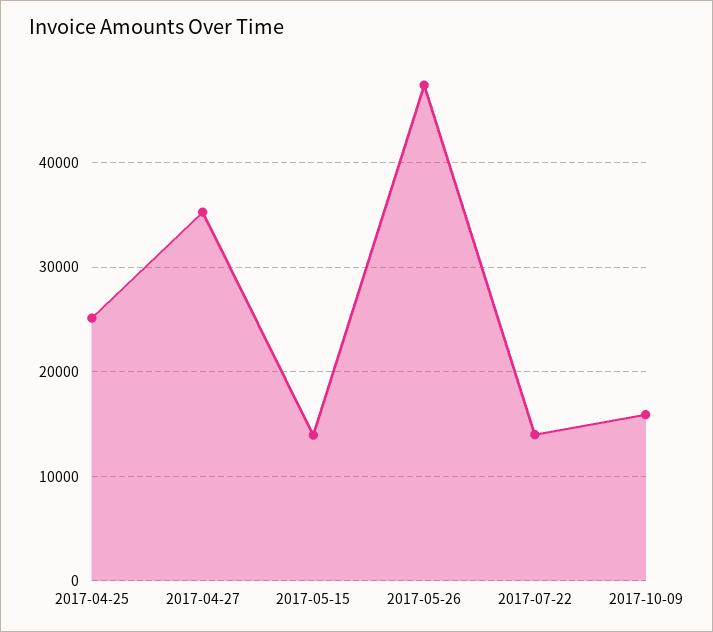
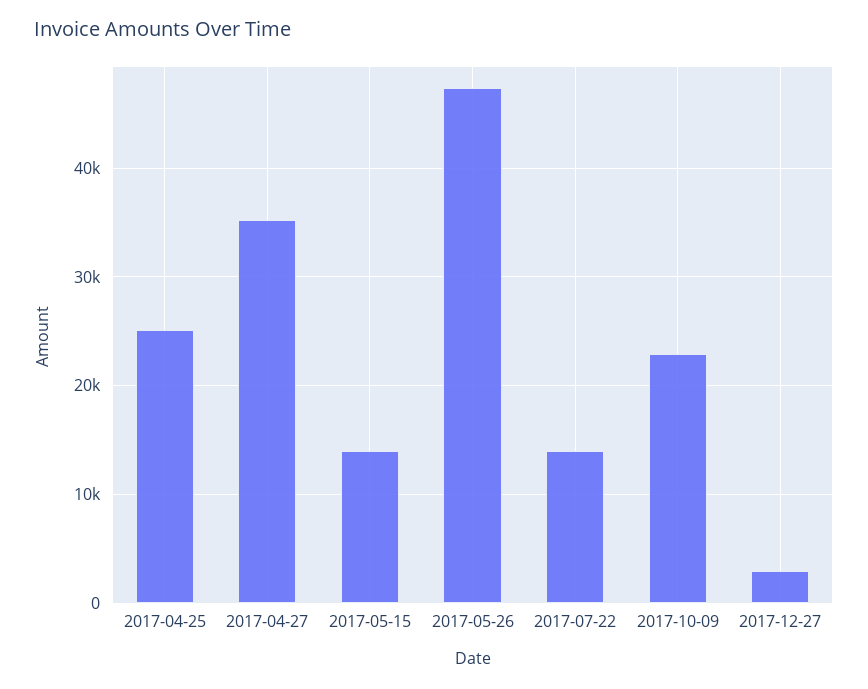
2017-10-09: 16000 -> 23000
2017-12-27: none -> 3000

